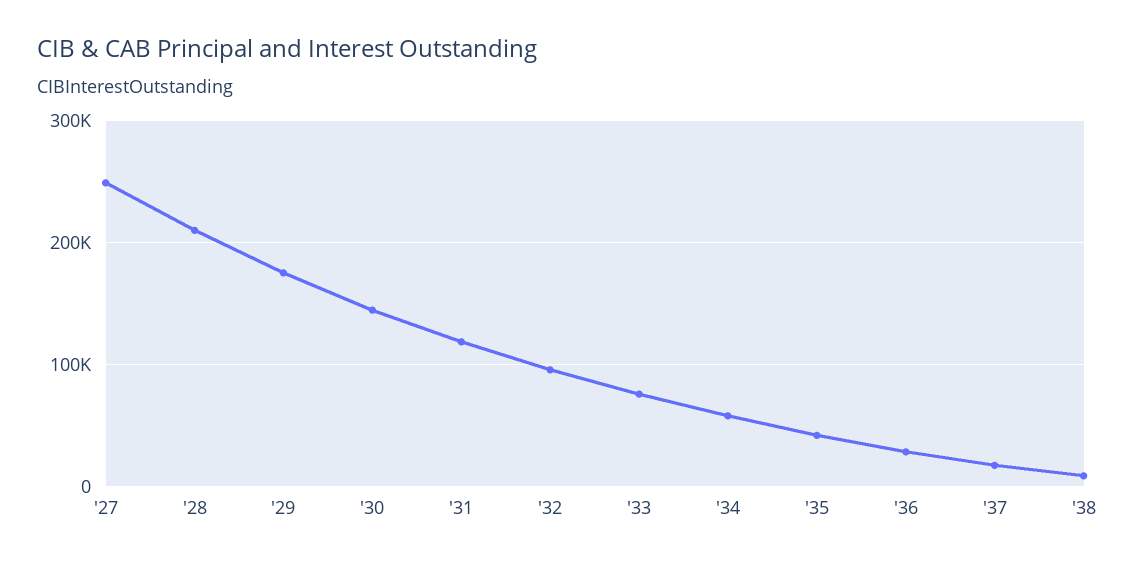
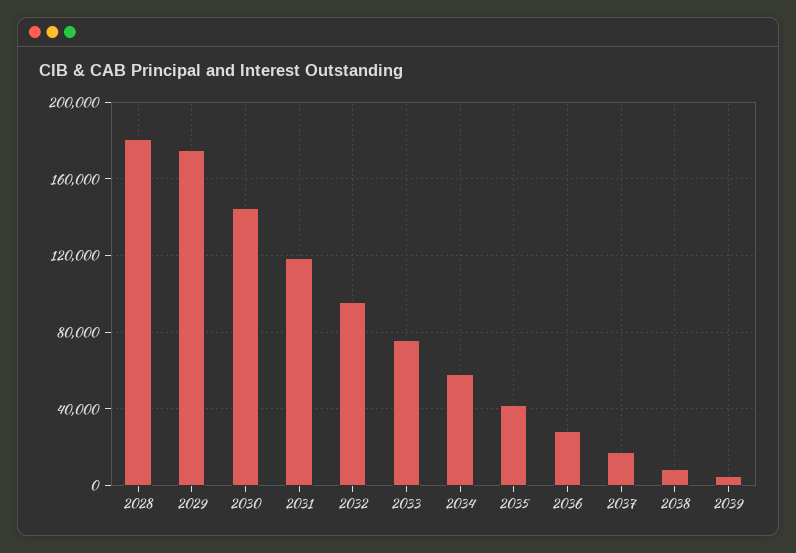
'27: 250000 -> none
'28: 210000 -> 180000
2039: none -> 5000

